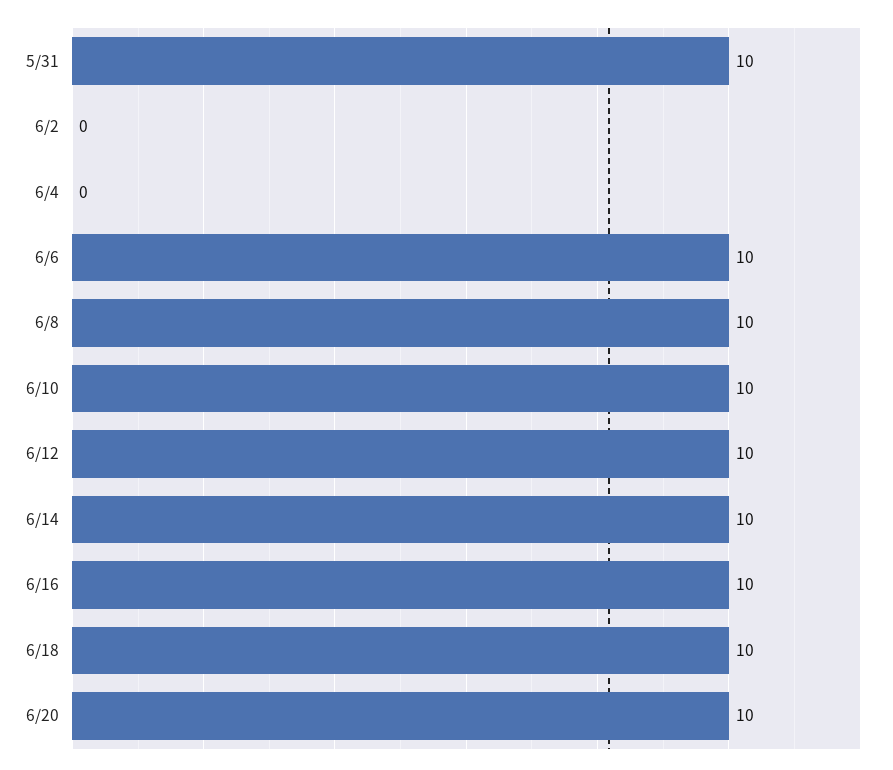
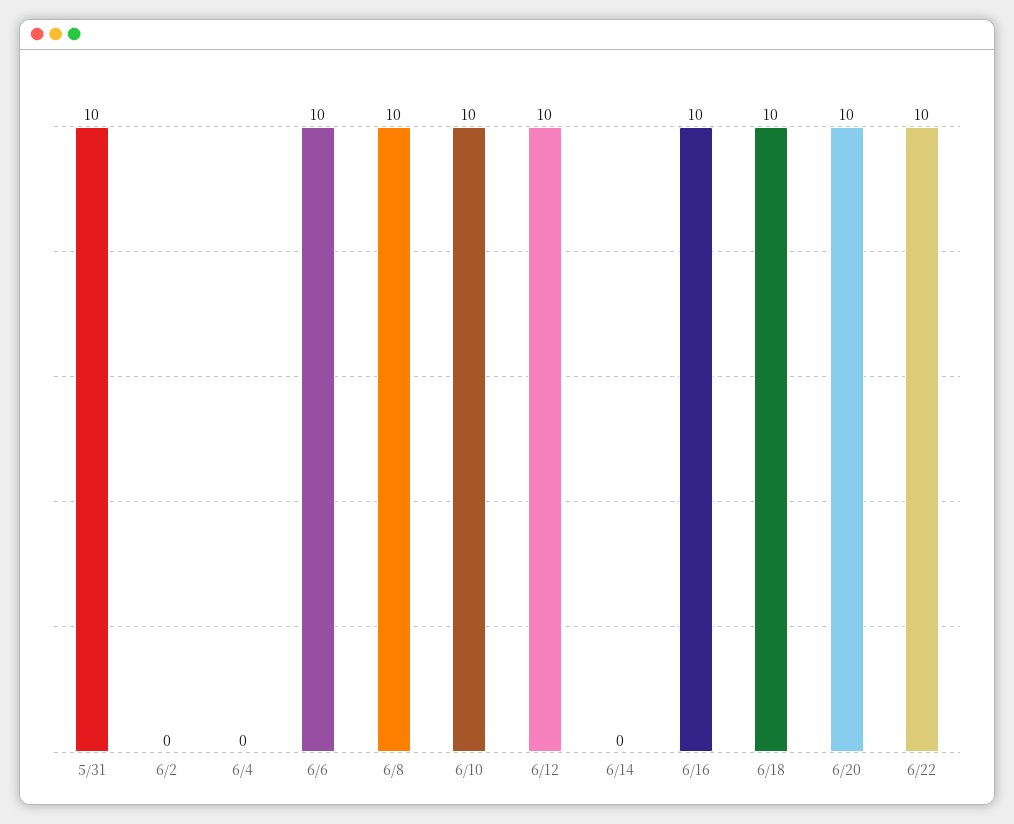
6/14: 10 -> 0
6/22: none -> 10

